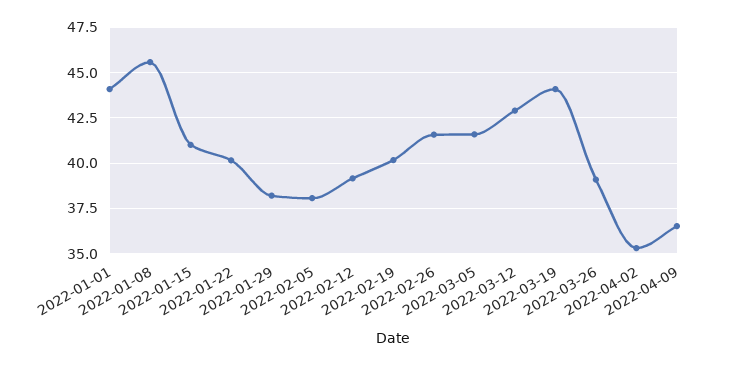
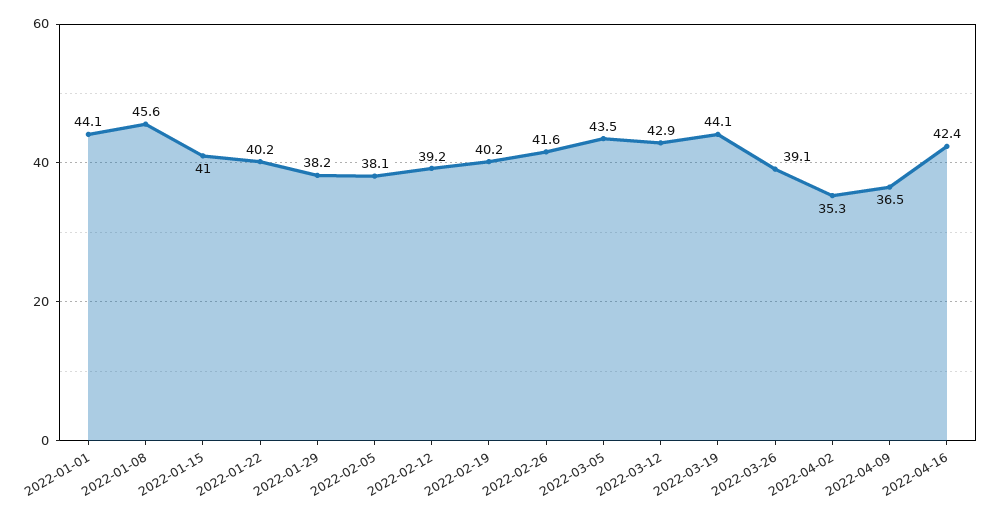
2022-03-05: 41.5 -> 43.5
2022-04-16: none -> 42.4

